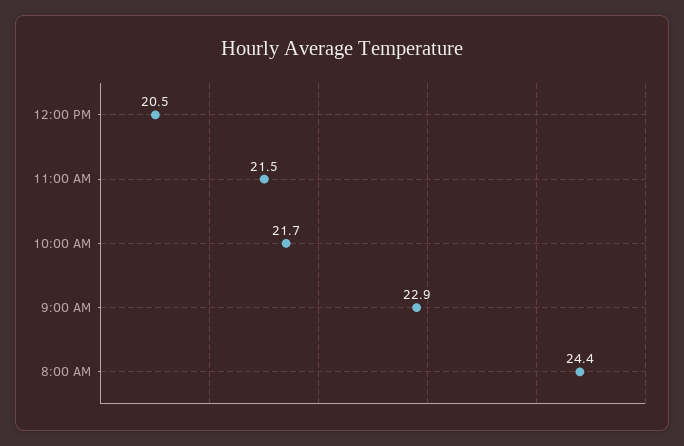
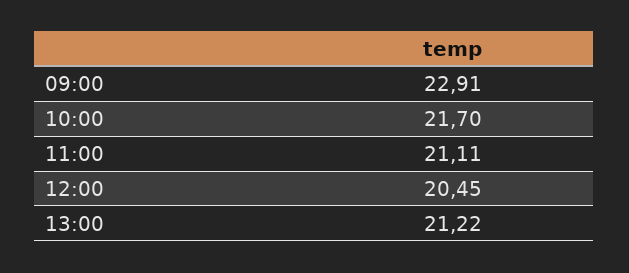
11:00 AM: 21.5 -> 21.11
8:00 AM: 24.4 -> none
13:00: none -> 21.22

